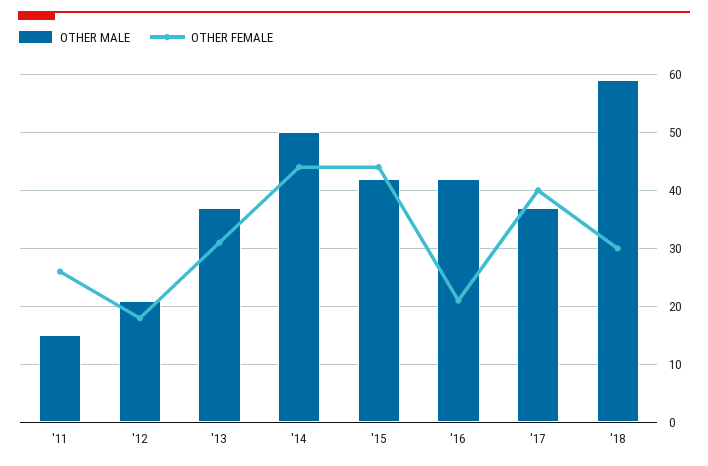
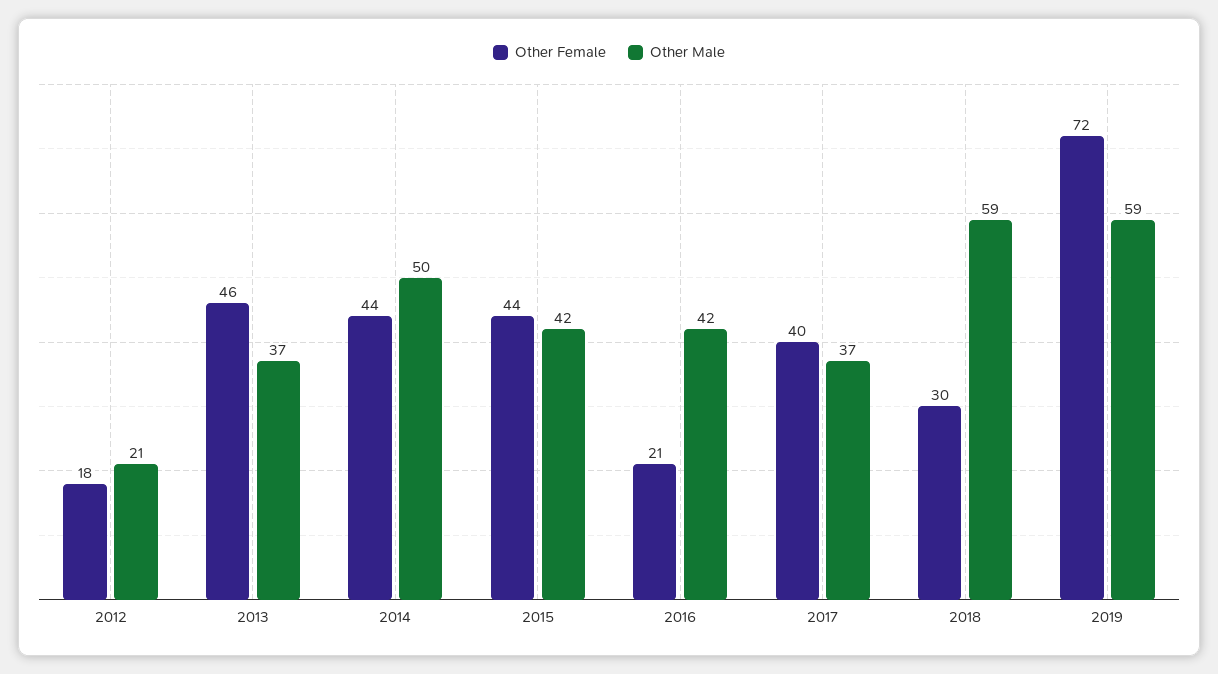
OTHER MALE, '11: 15 -> none
OTHER FEMALE, '11: 25 -> none
OTHER FEMALE, '13: 30 -> 46
OTHER FEMALE, 2019: none -> 72
OTHER MALE, 2019: none -> 59

